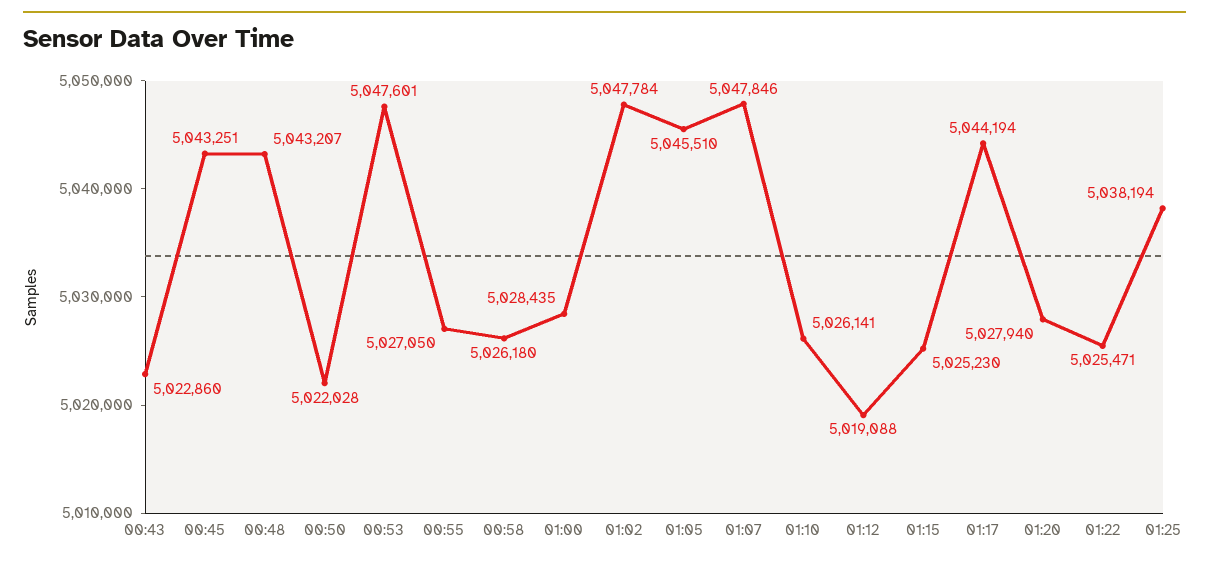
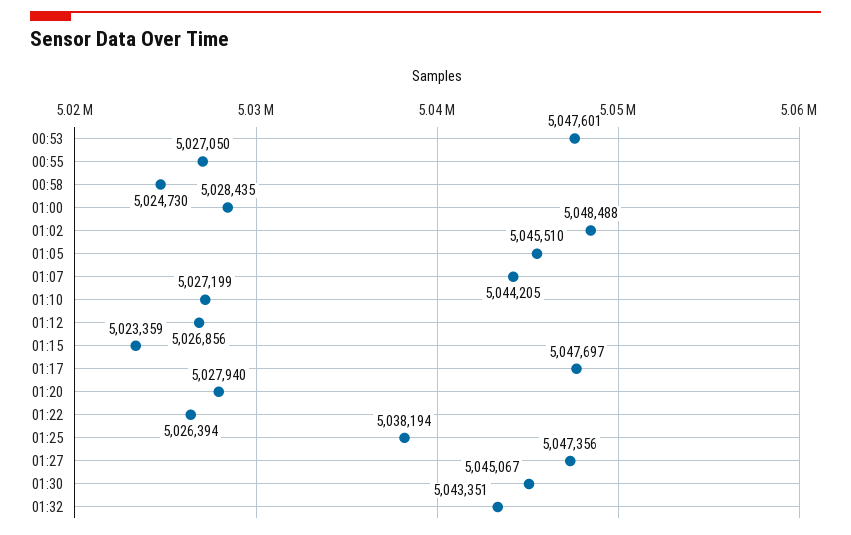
00:43: 5022860 -> none
00:45: 5043251 -> none
00:48: 5043207 -> none
00:50: 5022028 -> none
00:58: 5026180 -> 5024730
01:02: 5047784 -> 5048488
01:07: 5047846 -> 5044205
01:10: 5026141 -> 5027199
01:12: 5019088 -> 5026856
01:15: 5025230 -> 5023359
01:17: 5044194 -> 5047697
01:22: 5025471 -> 5026394
01:27: none -> 5047356
01:30: none -> 5045067
01:32: none -> 5043351

